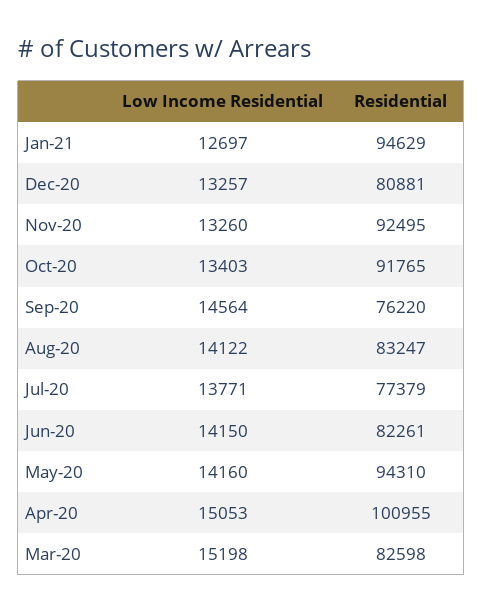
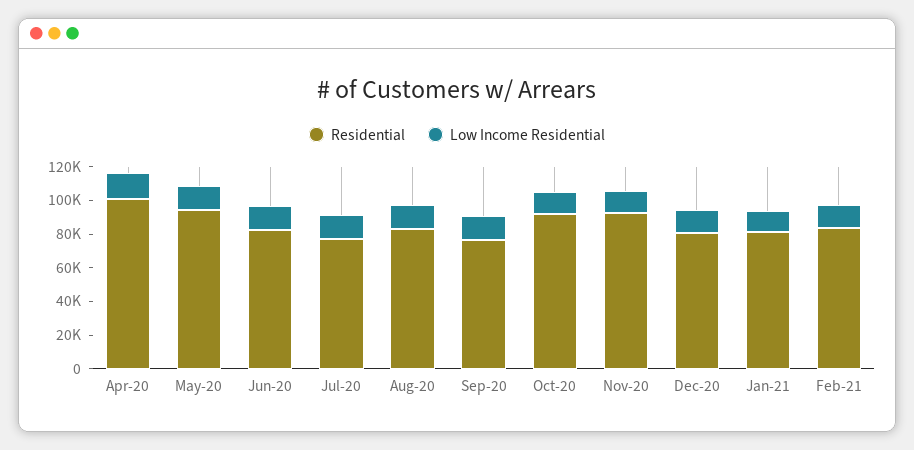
Residential, Jan-21: 94629 -> 80000
Low Income Residential, Mar-20: 15198 -> none
Residential, Mar-20: 82598 -> none
Residential, Feb-21: none -> 85000
Low Income Residential, Feb-21: none -> 15000

